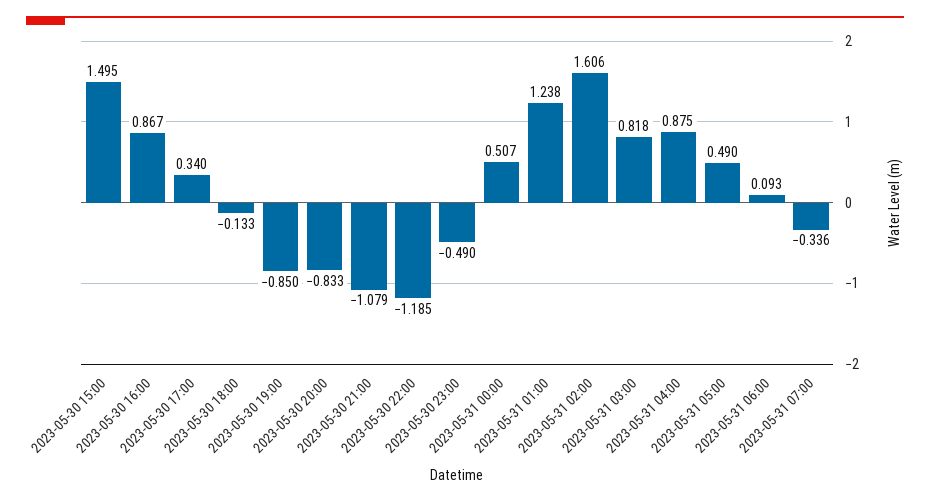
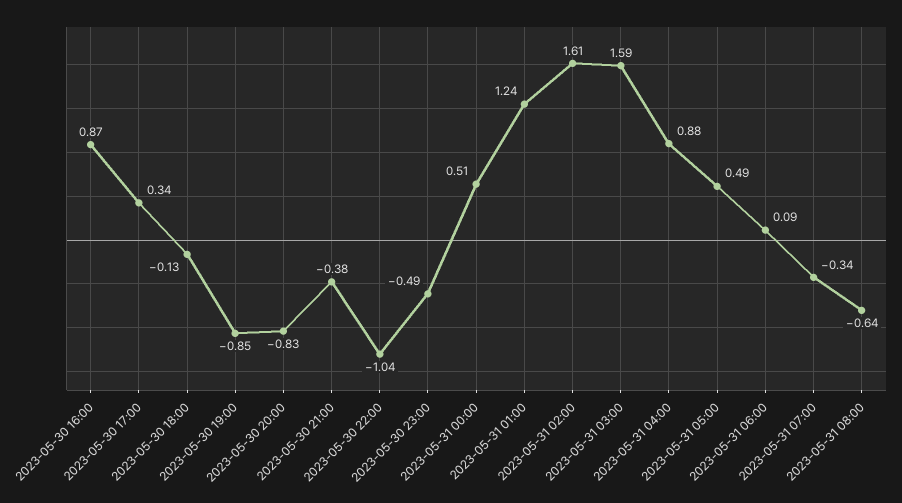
2023-05-30 15:00: 1.495 -> none
2023-05-30 21:00: -1.079 -> -0.38
2023-05-30 22:00: -1.185 -> -1.04
2023-05-31 03:00: 0.818 -> 1.59
2023-05-31 08:00: none -> -0.64

